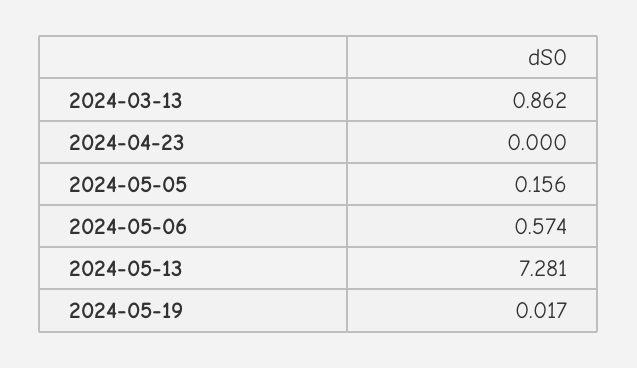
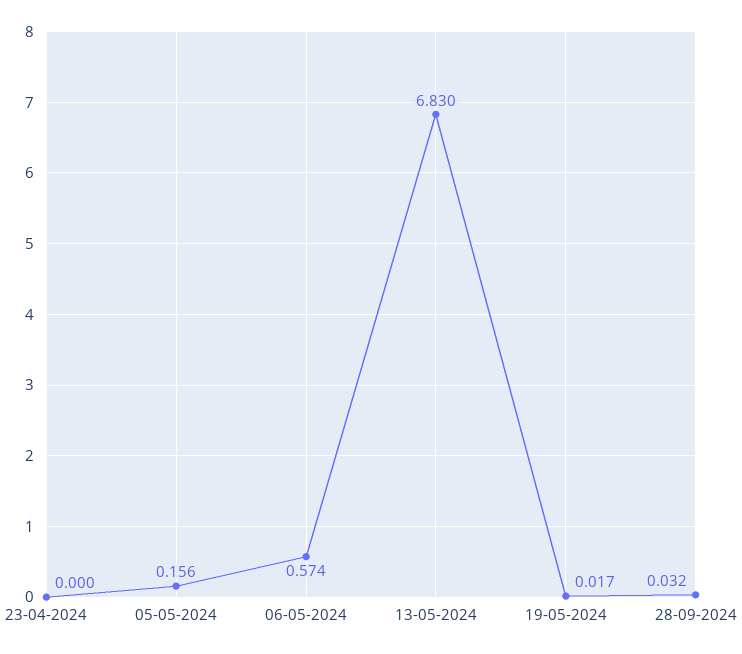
2024-03-13: 0.862 -> none
2024-05-13: 7.281 -> 6.83
28-09-2024: none -> 0.032

